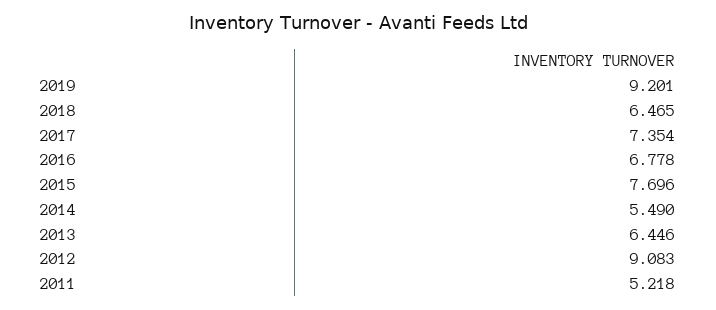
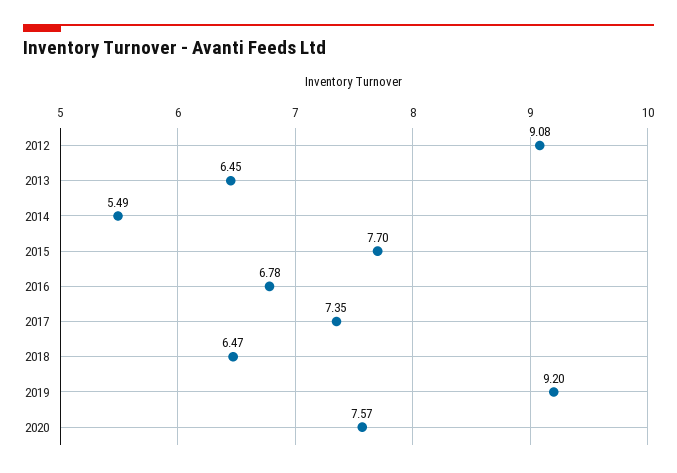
2011: 5.218 -> none
2020: none -> 7.57

